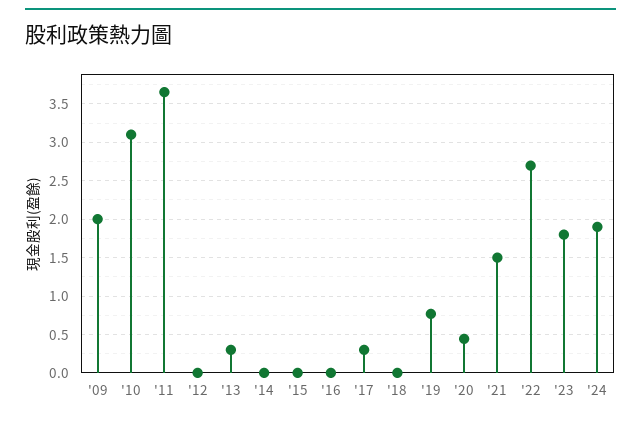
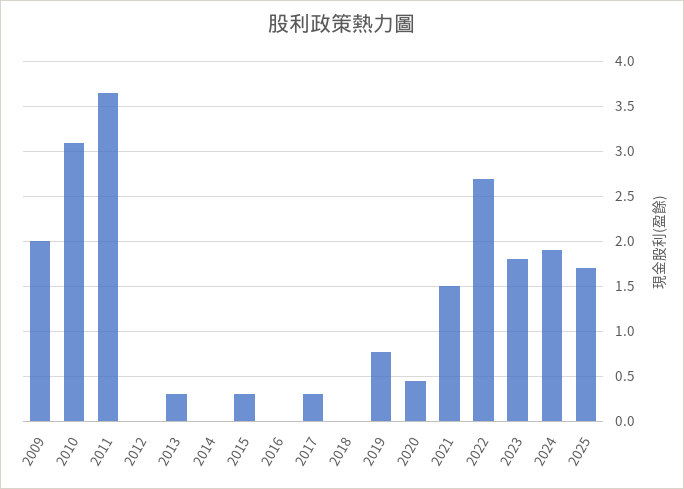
'15: 0 -> 0.3
2025: none -> 1.7

